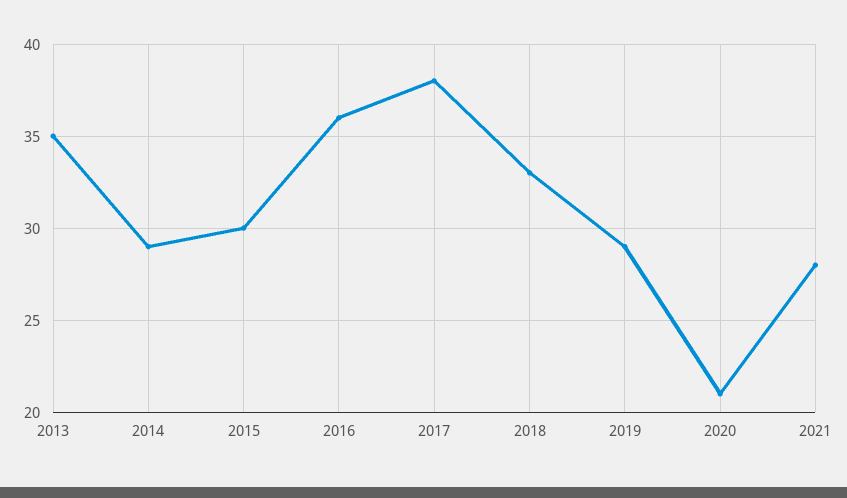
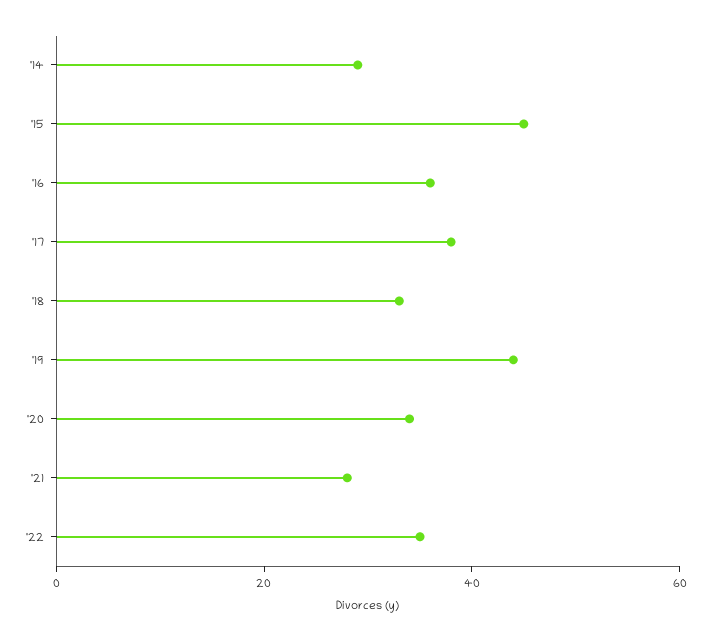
2013: 35 -> none
2015: 30 -> 45
2019: 29 -> 45
2020: 21 -> 35
'22: none -> 35

